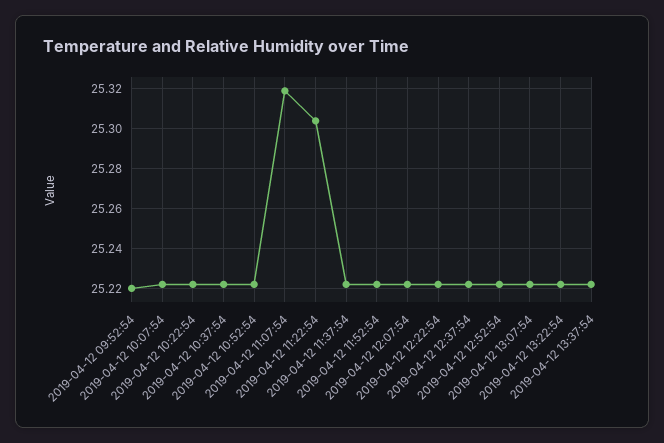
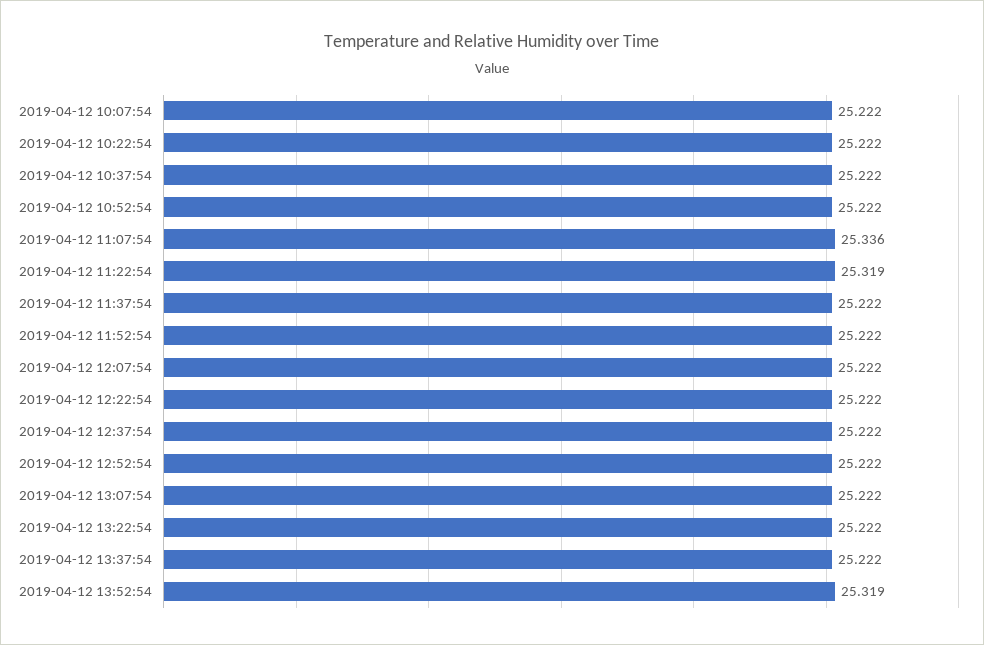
2019-04-12 09:52:54: 25.22 -> none
2019-04-12 11:07:54: 25.32 -> 25.336
2019-04-12 11:22:54: 25.305 -> 25.319
2019-04-12 13:52:54: none -> 25.319

